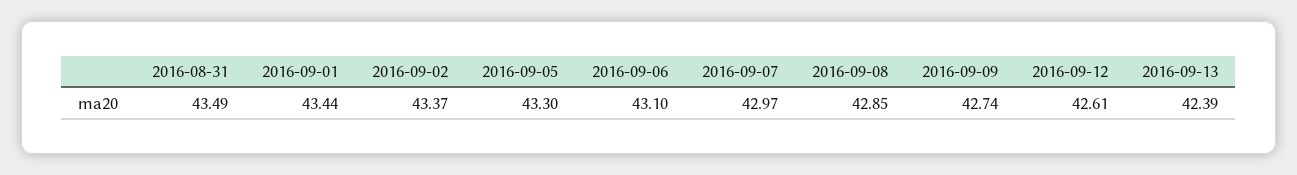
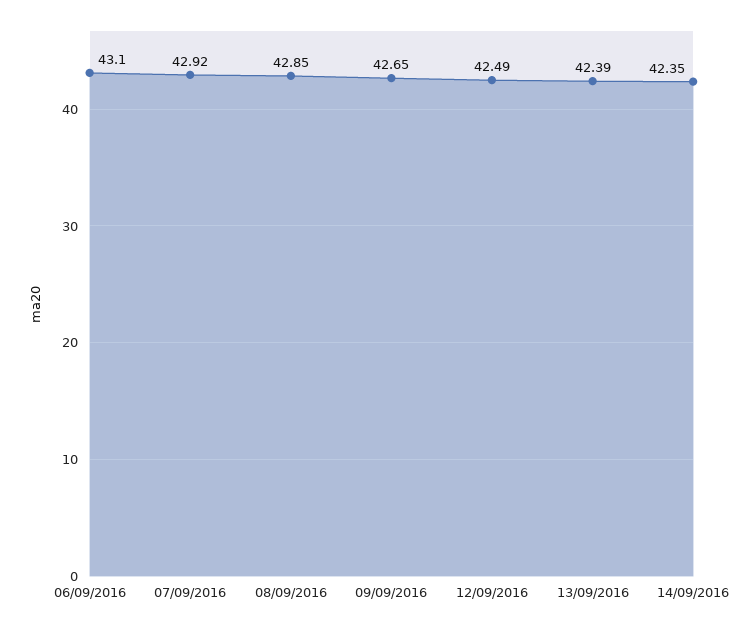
2016-08-31: 43.49 -> none
2016-09-01: 43.44 -> none
2016-09-02: 43.37 -> none
2016-09-05: 43.3 -> none
2016-09-07: 42.97 -> 42.92
2016-09-09: 42.74 -> 42.65
2016-09-12: 42.61 -> 42.49
14/09/2016: none -> 42.35

